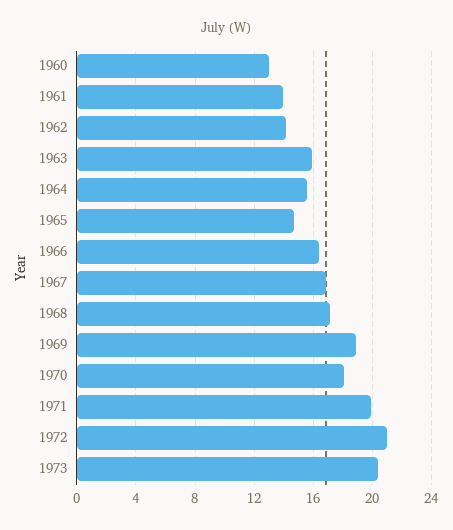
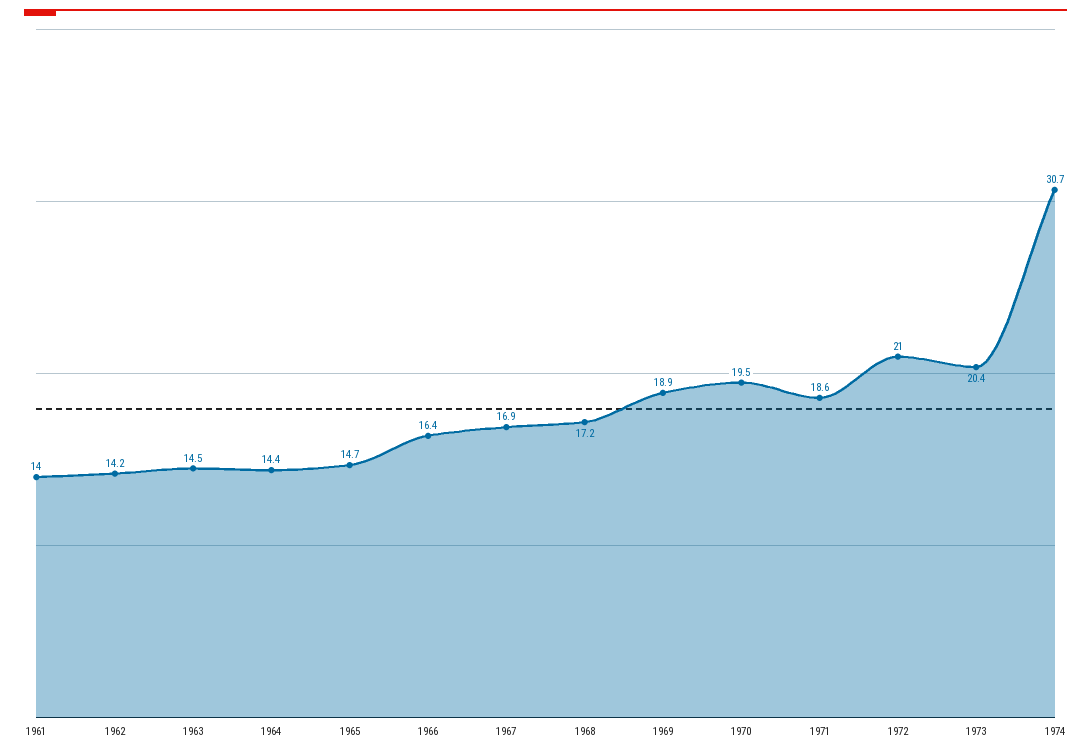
1960: 13 -> none
1963: 16 -> 14.5
1964: 15.5 -> 14.4
1970: 18 -> 19.5
1971: 20 -> 18.6
1974: none -> 30.7

